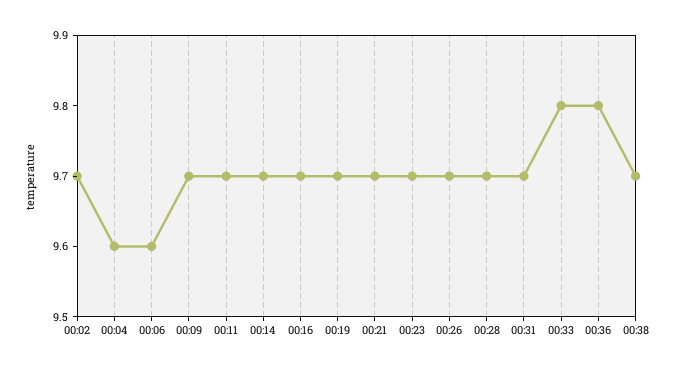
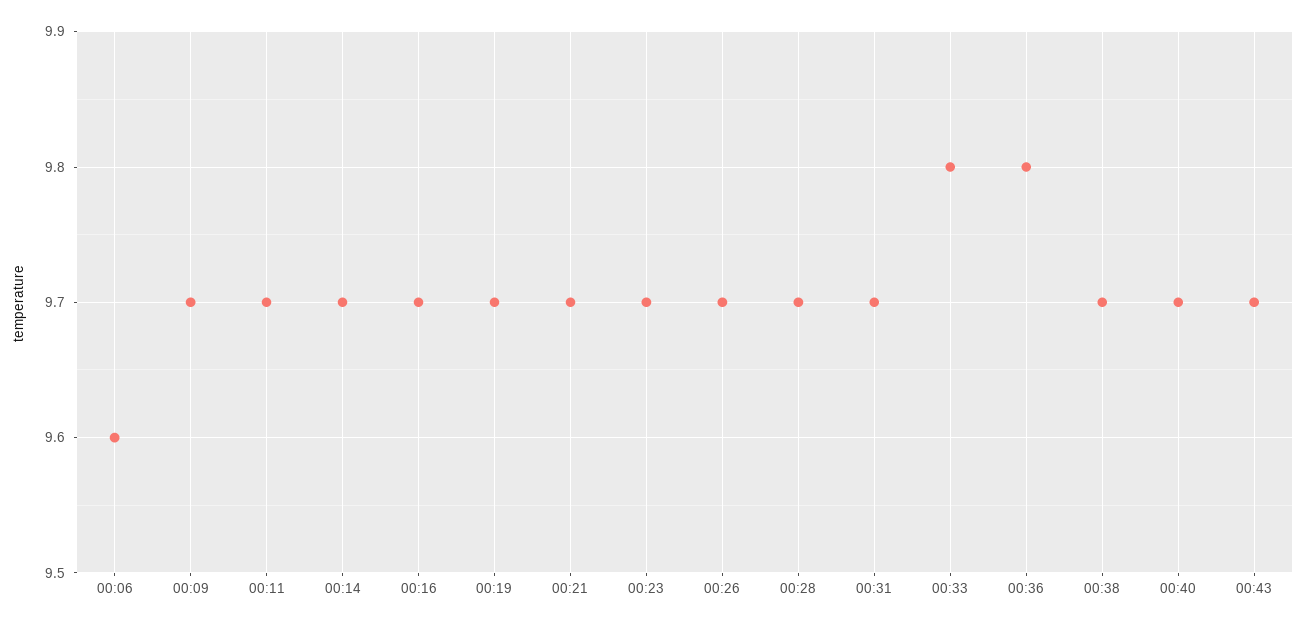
00:02: 9.7 -> none
00:04: 9.6 -> none
00:40: none -> 9.7
00:43: none -> 9.7

